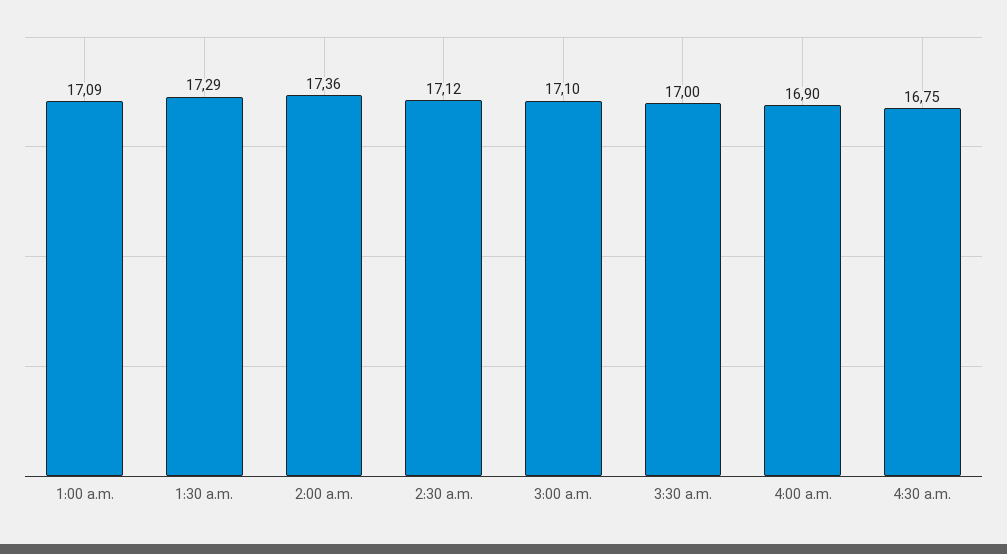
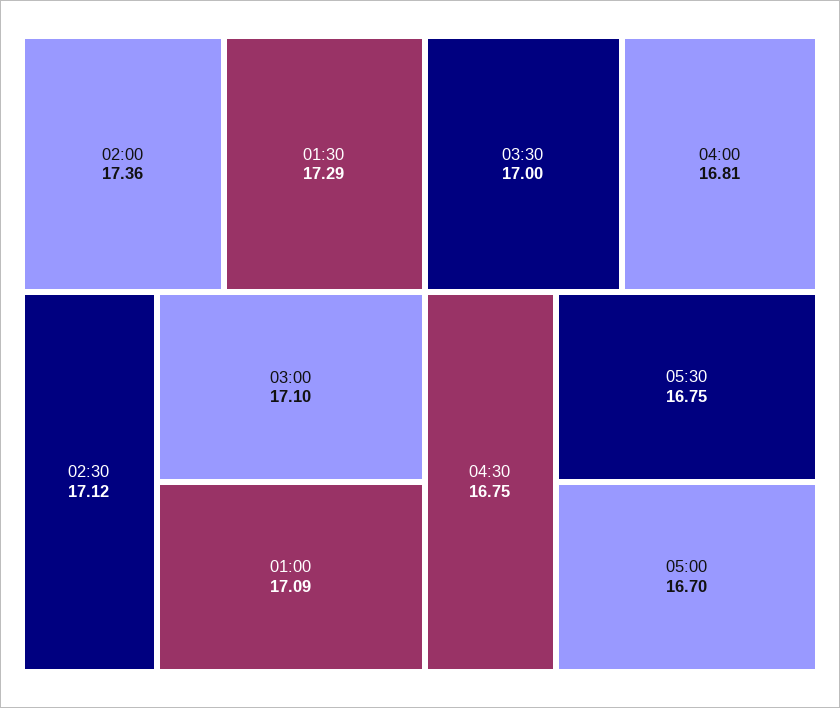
4:00 a.m.: 16.9 -> 16.81
05:30: none -> 16.75
05:00: none -> 16.7

